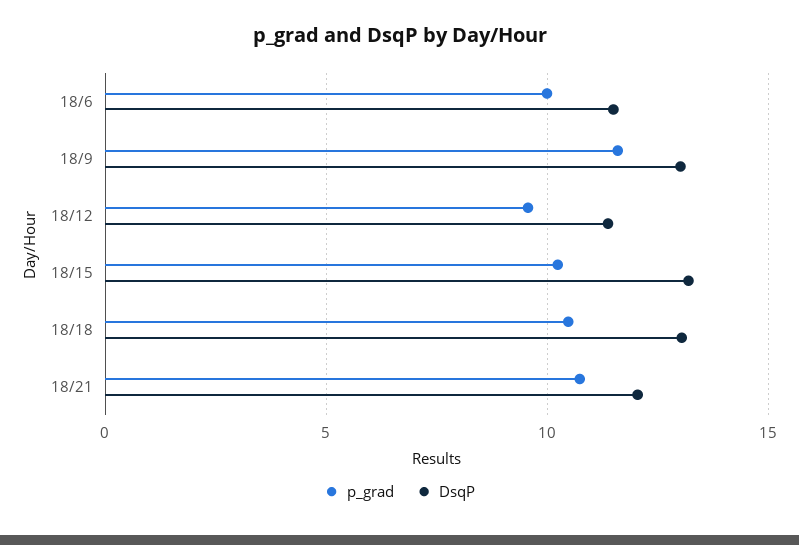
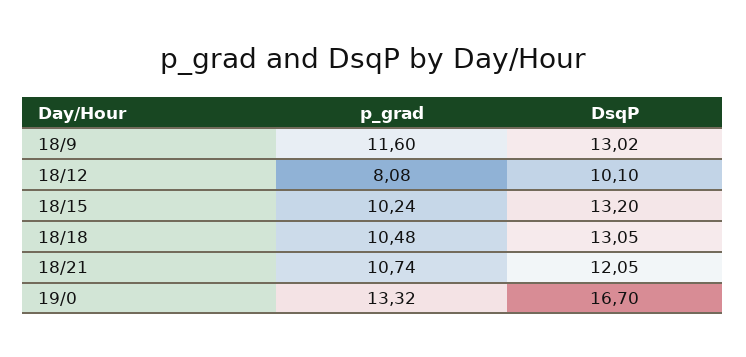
p_grad, 18/6: 10 -> none
DsqP, 18/6: 11.5 -> none
p_grad, 18/12: 9.5 -> 8.08
DsqP, 18/12: 11.5 -> 10.1
p_grad, 19/0: none -> 13.32
DsqP, 19/0: none -> 16.7

